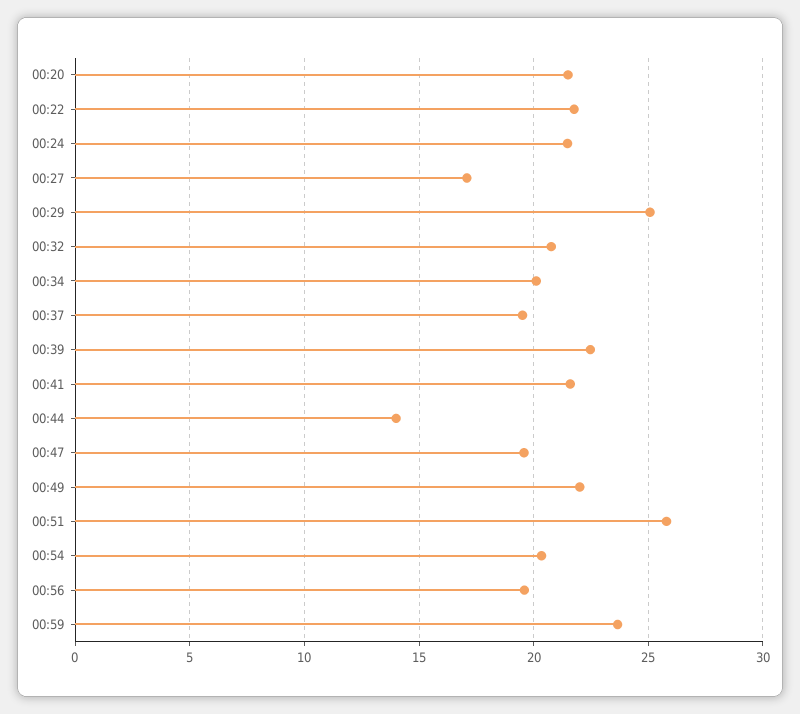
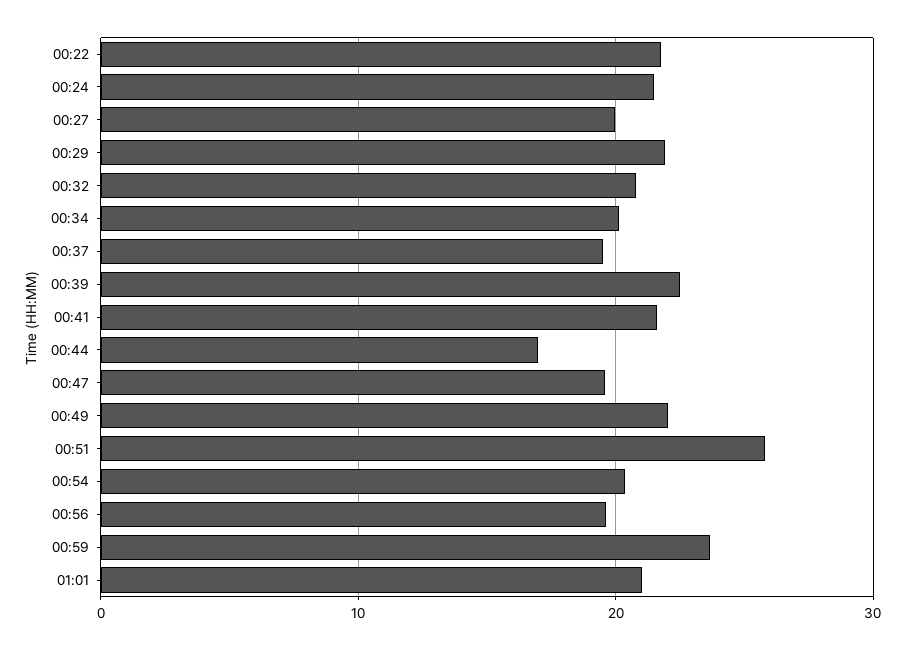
00:20: 21.5 -> none
00:27: 17 -> 20
00:29: 25 -> 22
00:44: 14 -> 17
01:01: none -> 21

